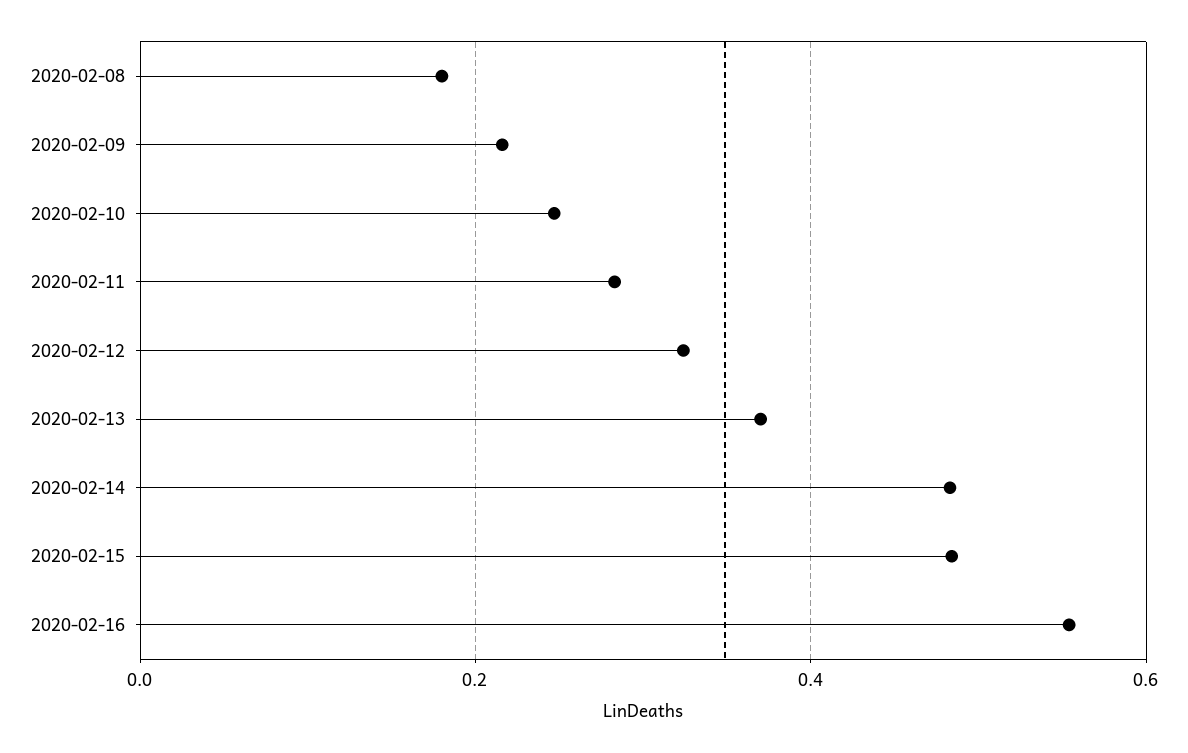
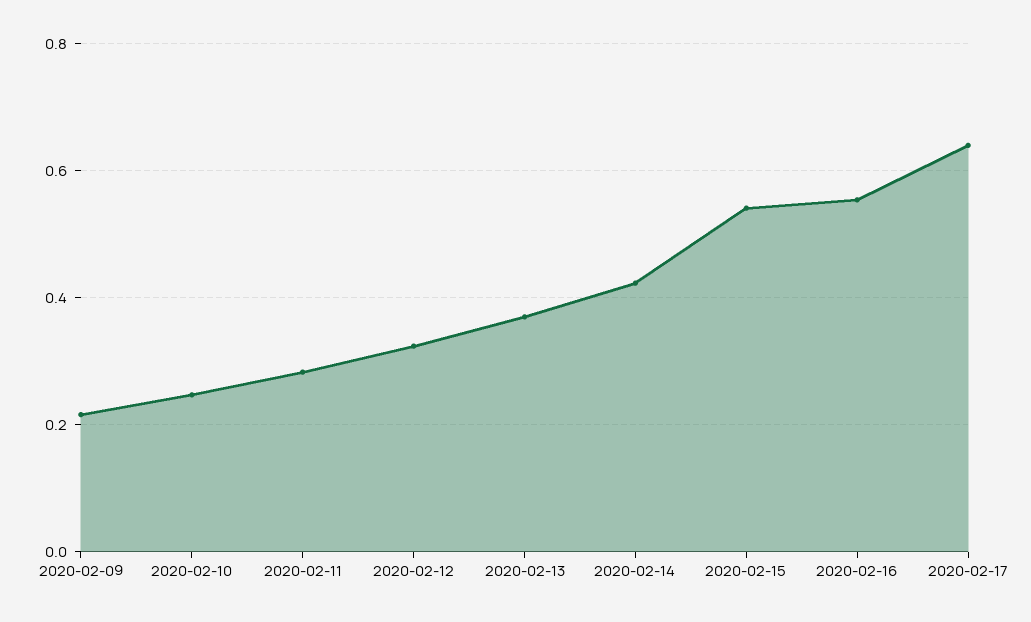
2020-02-08: 0.18 -> none
2020-02-14: 0.48 -> 0.42
2020-02-15: 0.48 -> 0.54
2020-02-17: none -> 0.64

